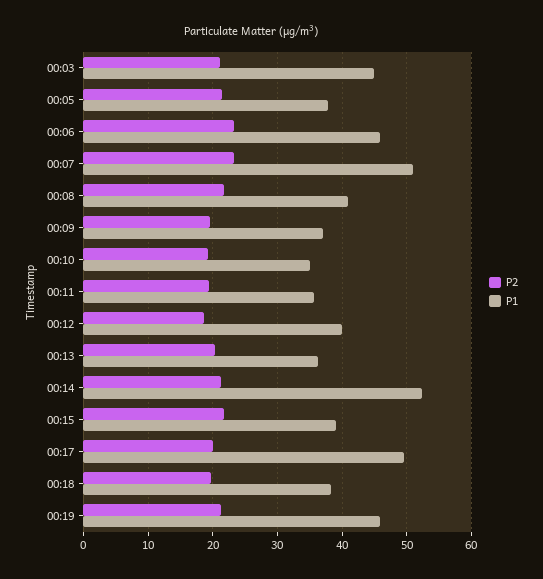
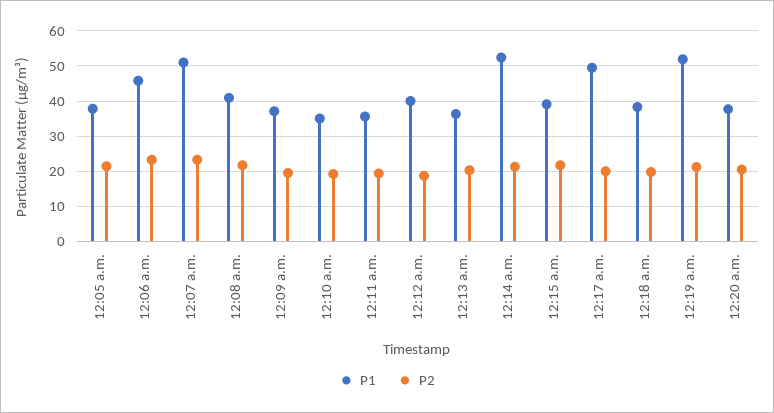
P2, 00:03: 21 -> none
P1, 00:03: 45 -> none
P1, 00:19: 46 -> 52
P1, 12:20 a.m.: none -> 38
P2, 12:20 a.m.: none -> 20

